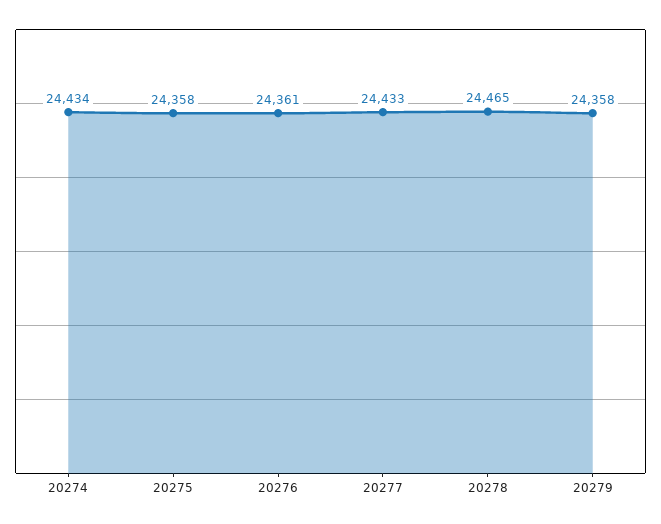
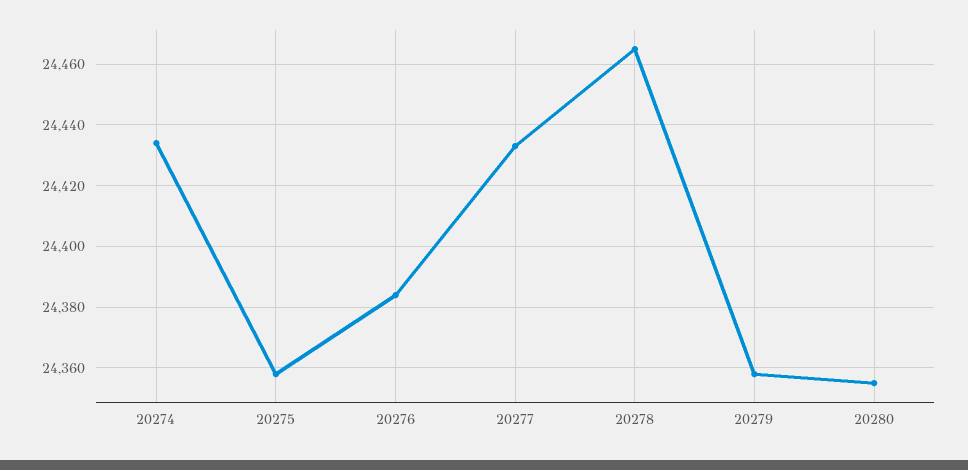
20276: 24361 -> 24385
20280: none -> 24355

